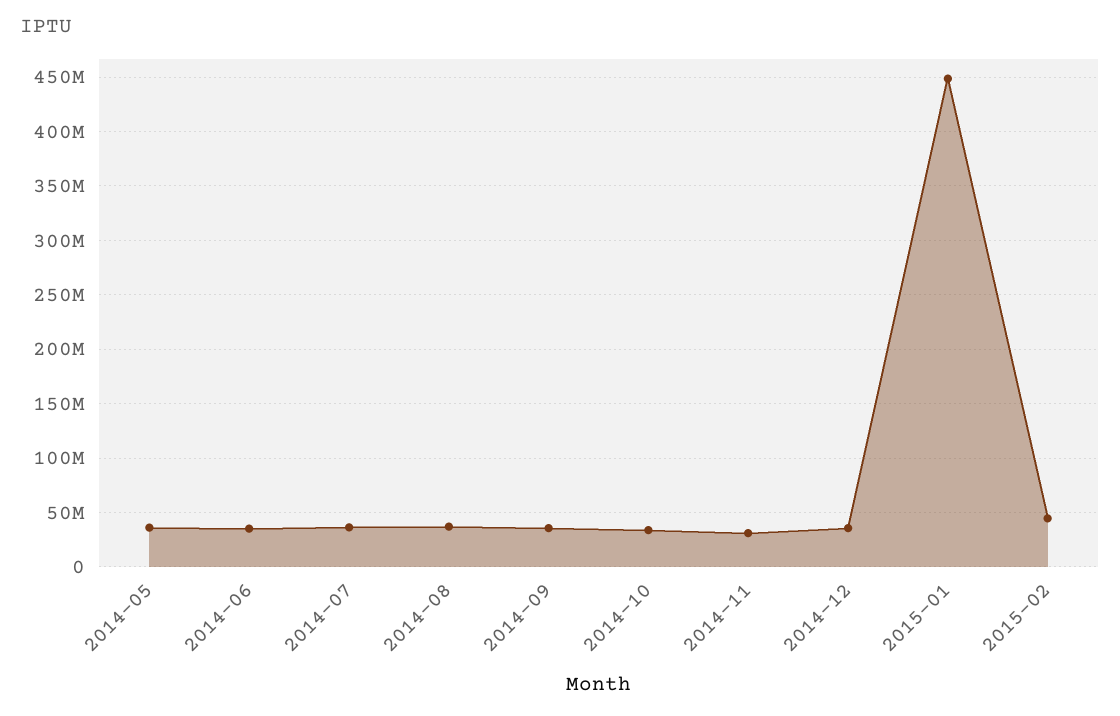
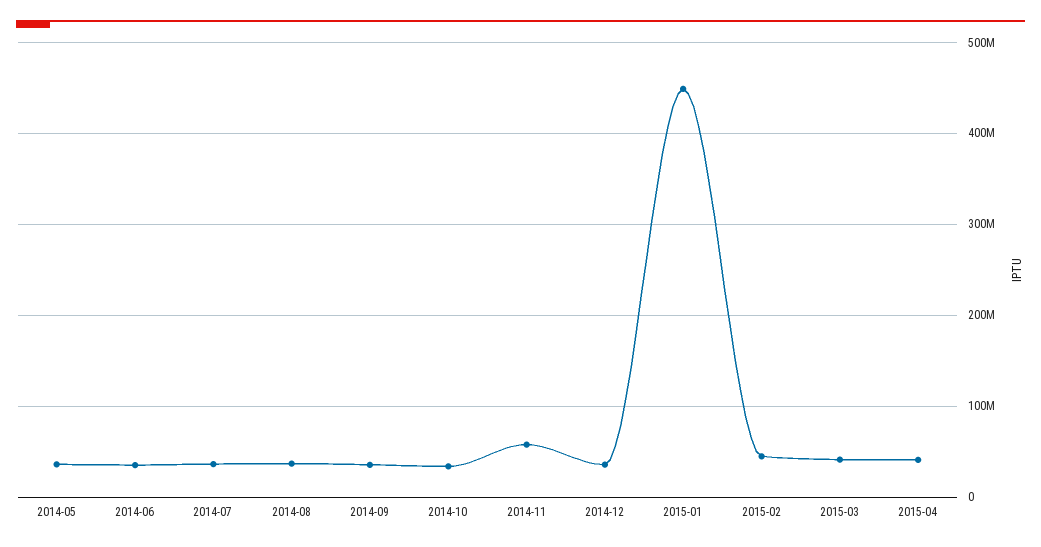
2014-11: 30000000 -> 60000000
2015-03: none -> 40000000
2015-04: none -> 40000000

